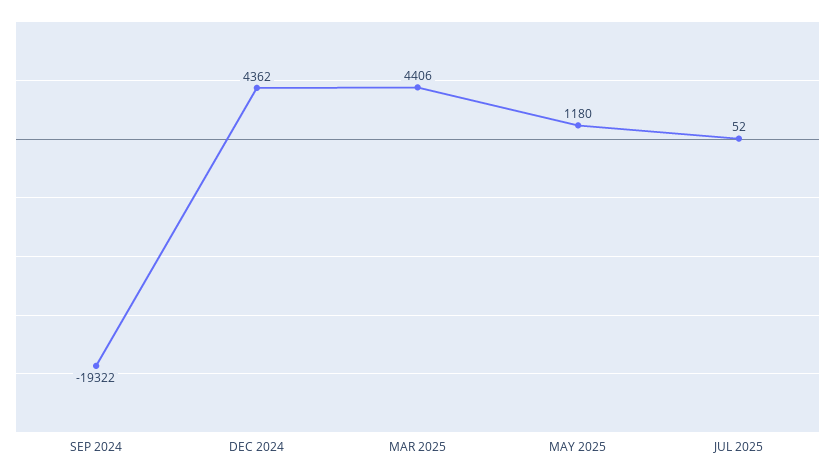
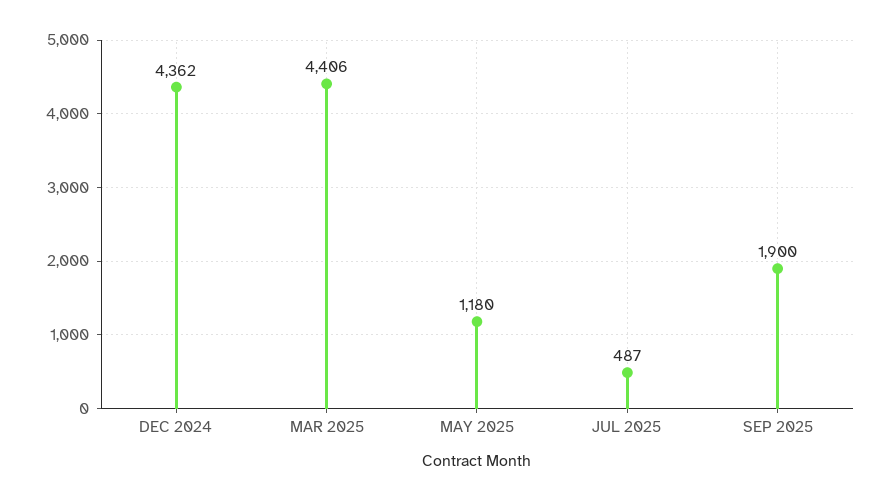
SEP 2024: -19322 -> none
JUL 2025: 52 -> 487
SEP 2025: none -> 1900

